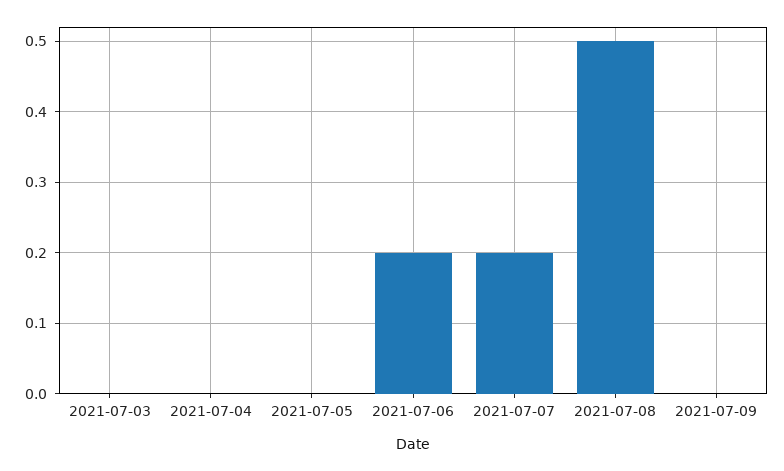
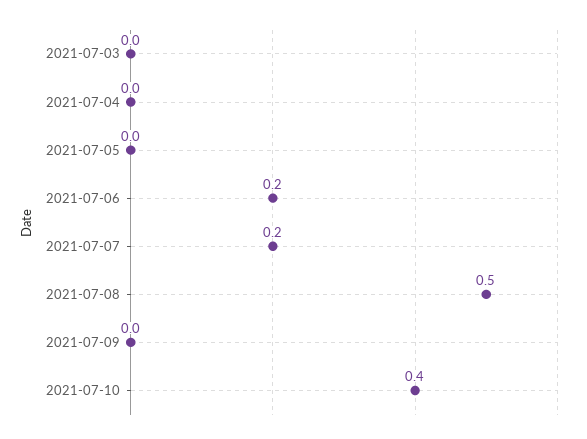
2021-07-10: none -> 0.4

